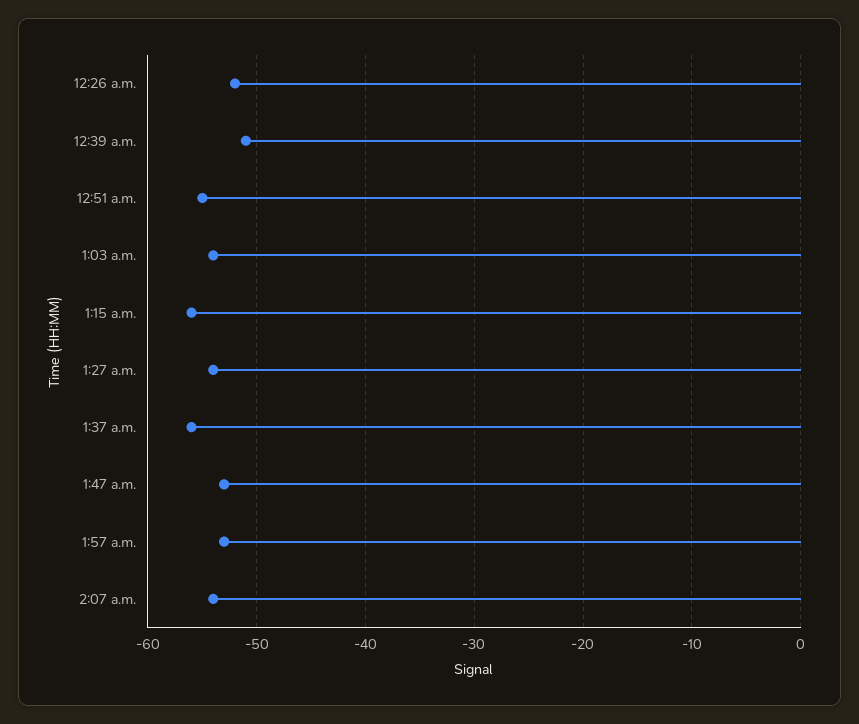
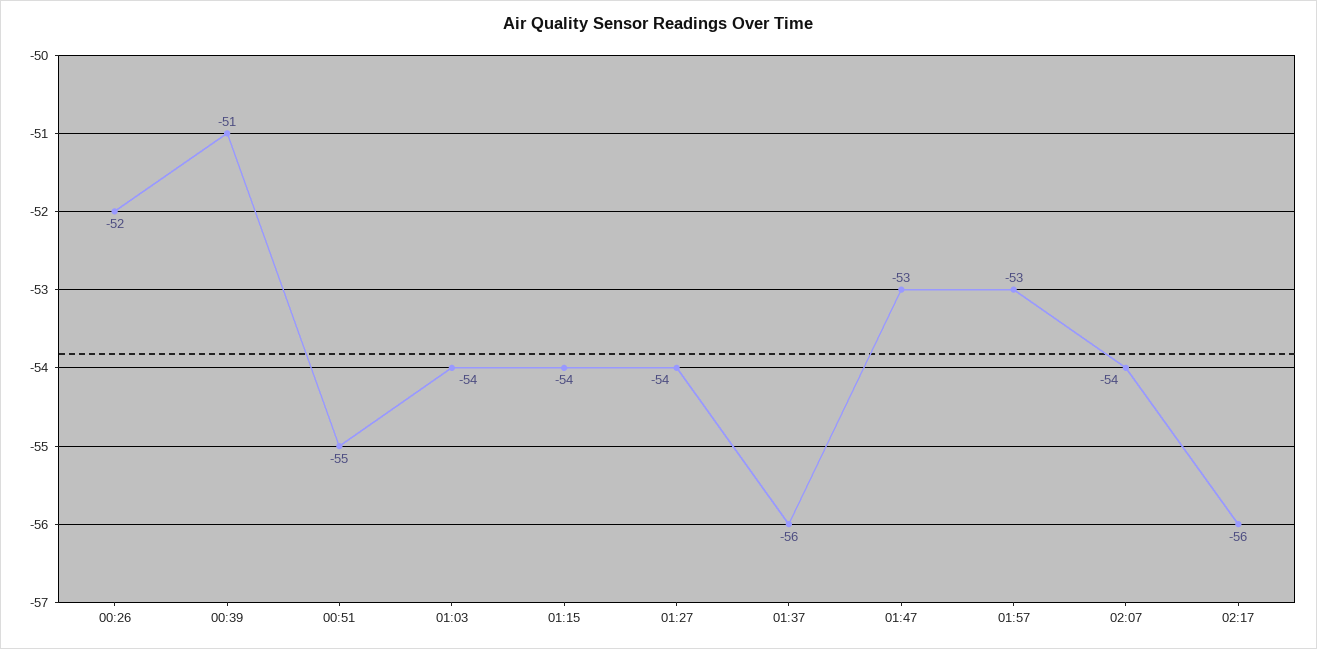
1:15 a.m.: -56 -> -54
02:17: none -> -56

